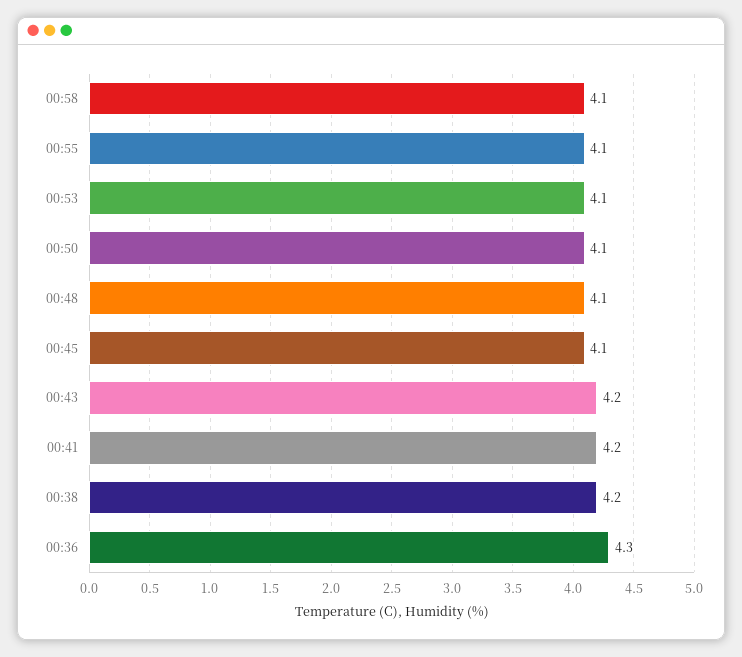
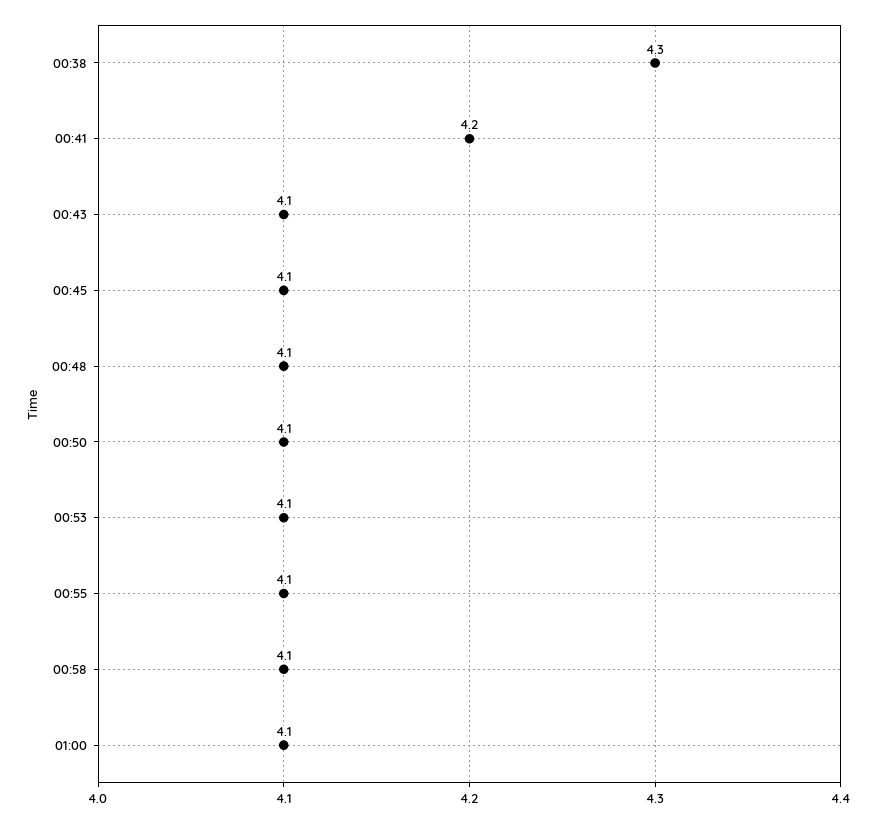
00:43: 4.2 -> 4.1
00:38: 4.2 -> 4.3
00:36: 4.3 -> none
01:00: none -> 4.1

